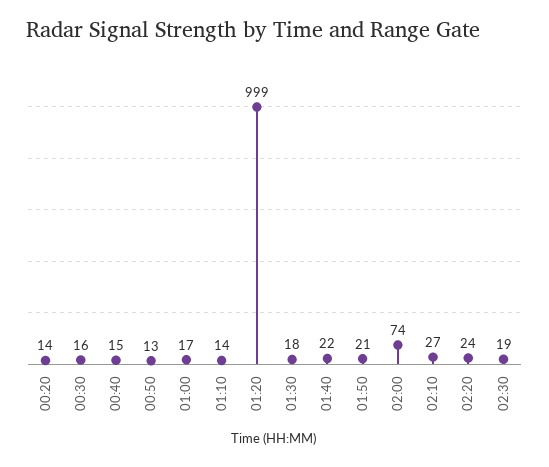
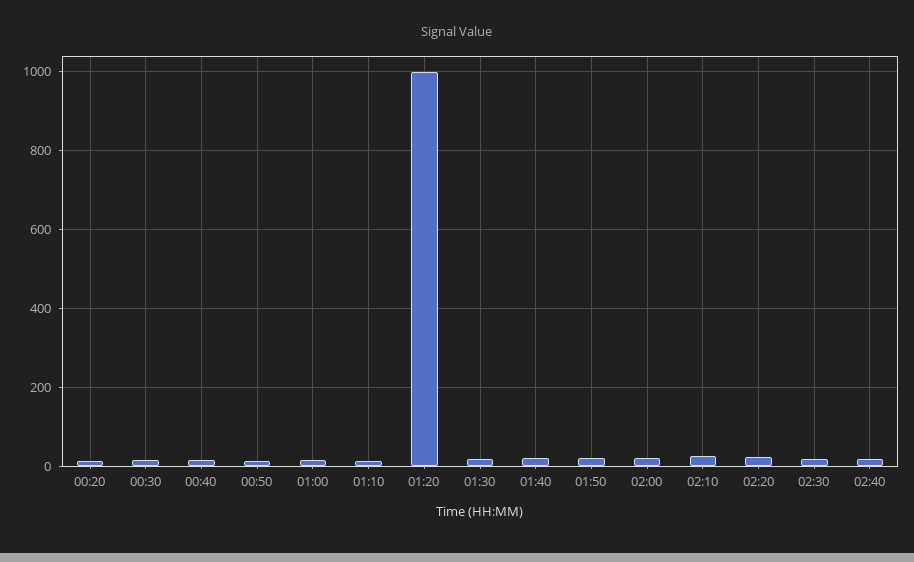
02:00: 74 -> 20
02:40: none -> 20

